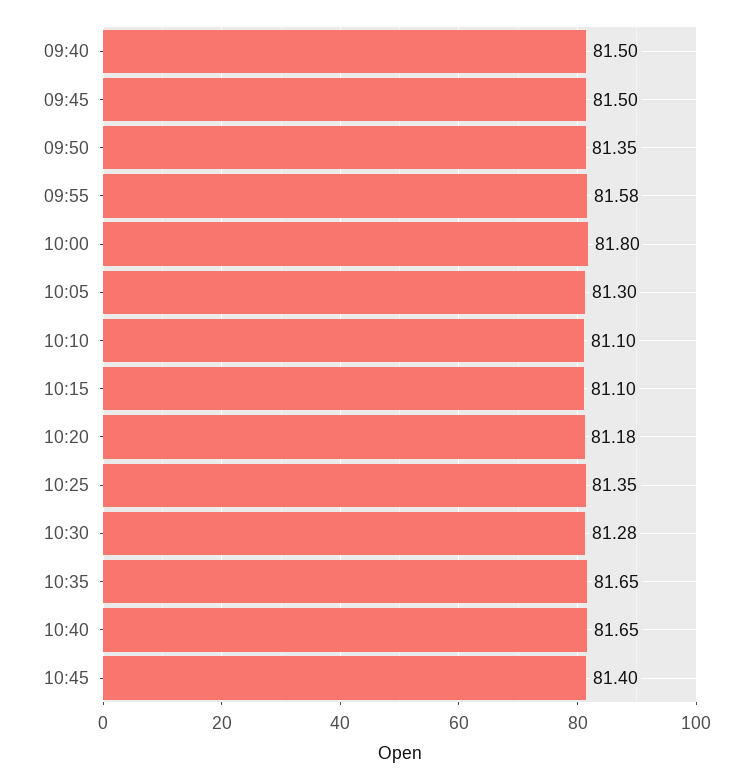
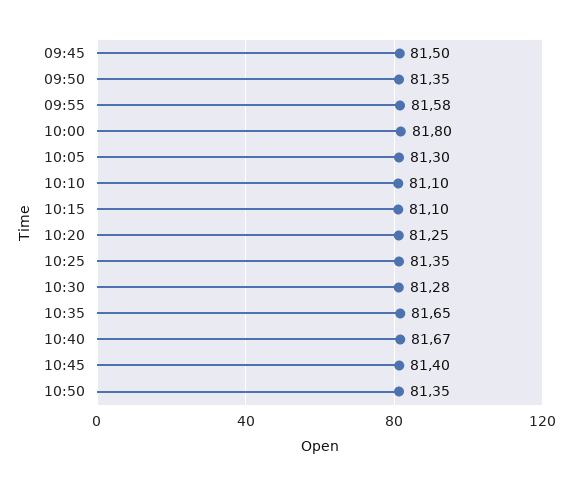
09:40: 81.5 -> none
10:20: 81.18 -> 81.25
10:40: 81.65 -> 81.67
10:50: none -> 81.35

